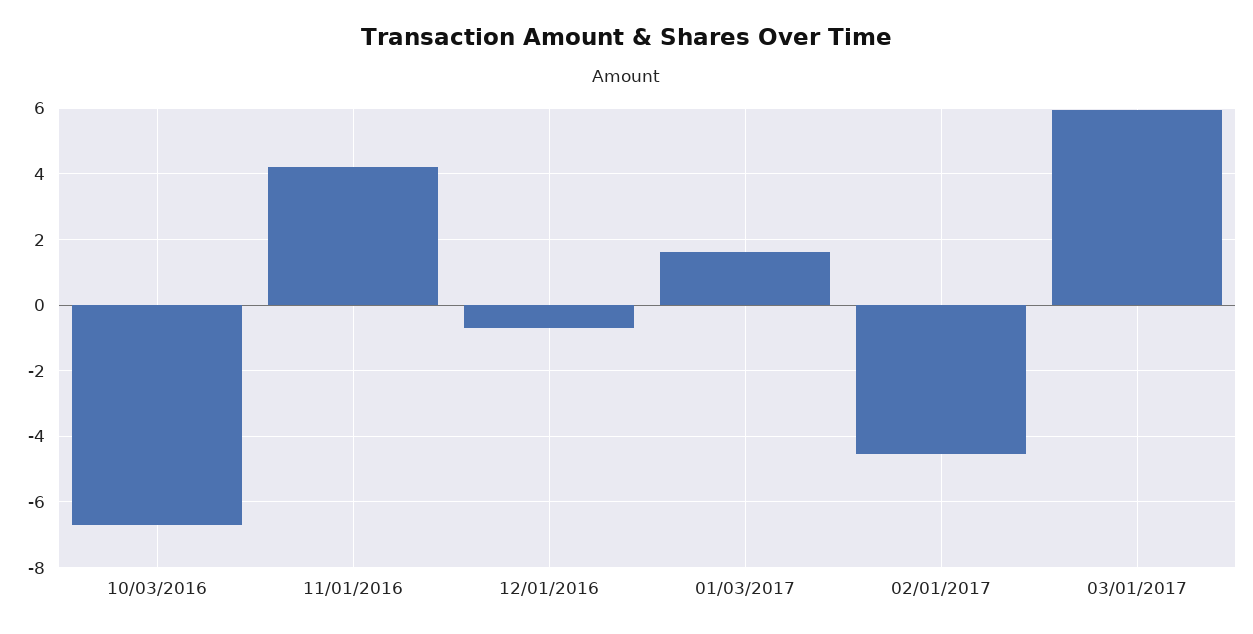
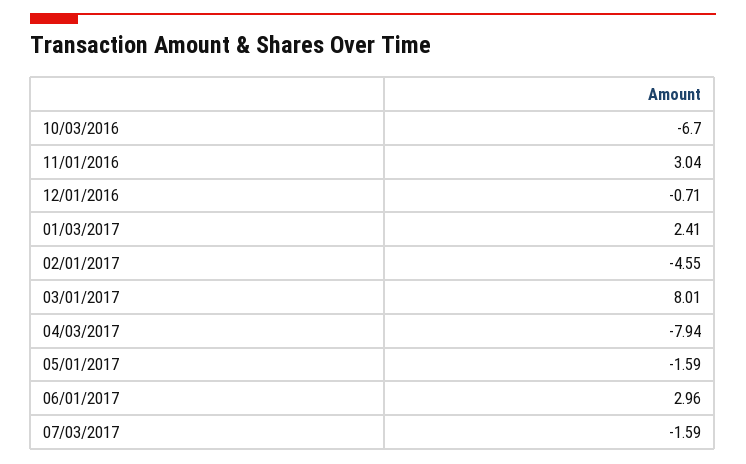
11/01/2016: 4.2 -> 3.04
01/03/2017: 1.6 -> 2.41
03/01/2017: 6 -> 8.01
04/03/2017: none -> -7.94
05/01/2017: none -> -1.59
06/01/2017: none -> 2.96
07/03/2017: none -> -1.59

